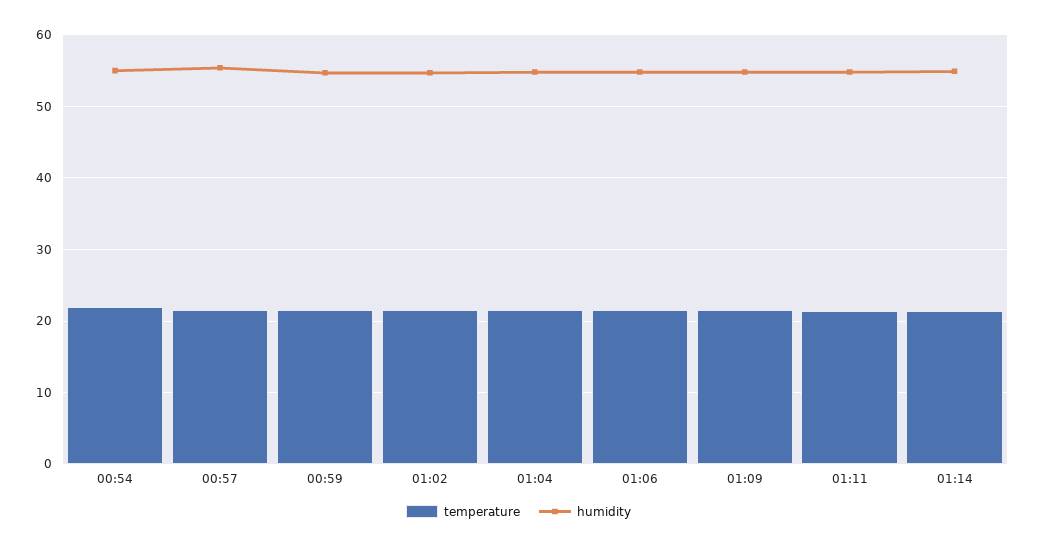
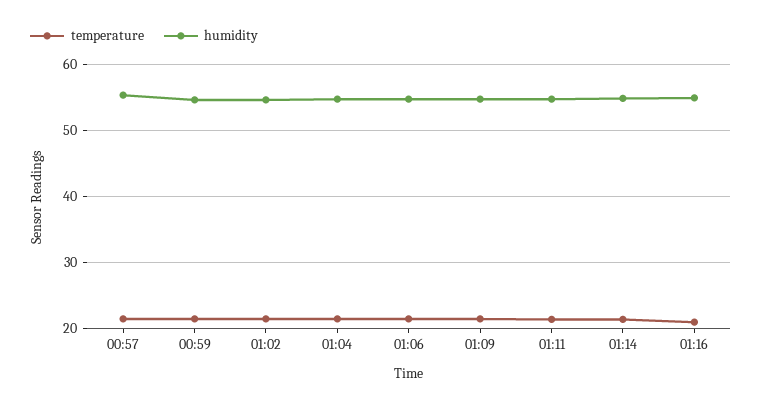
temperature, 00:54: 22 -> none
humidity, 00:54: 55 -> none
temperature, 01:16: none -> 21
humidity, 01:16: none -> 55

